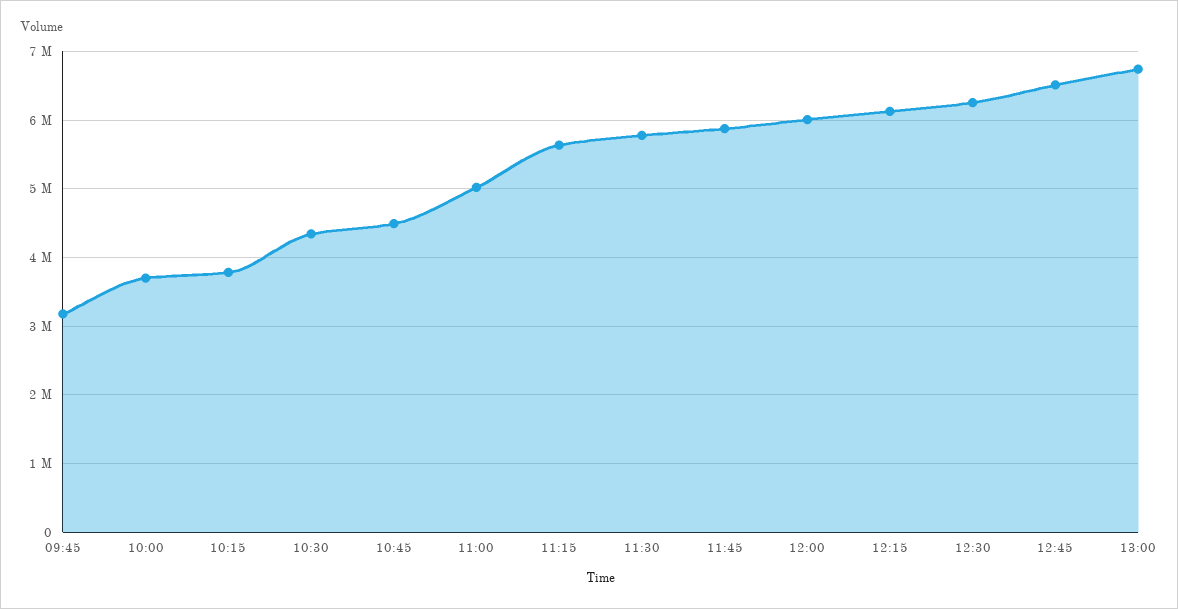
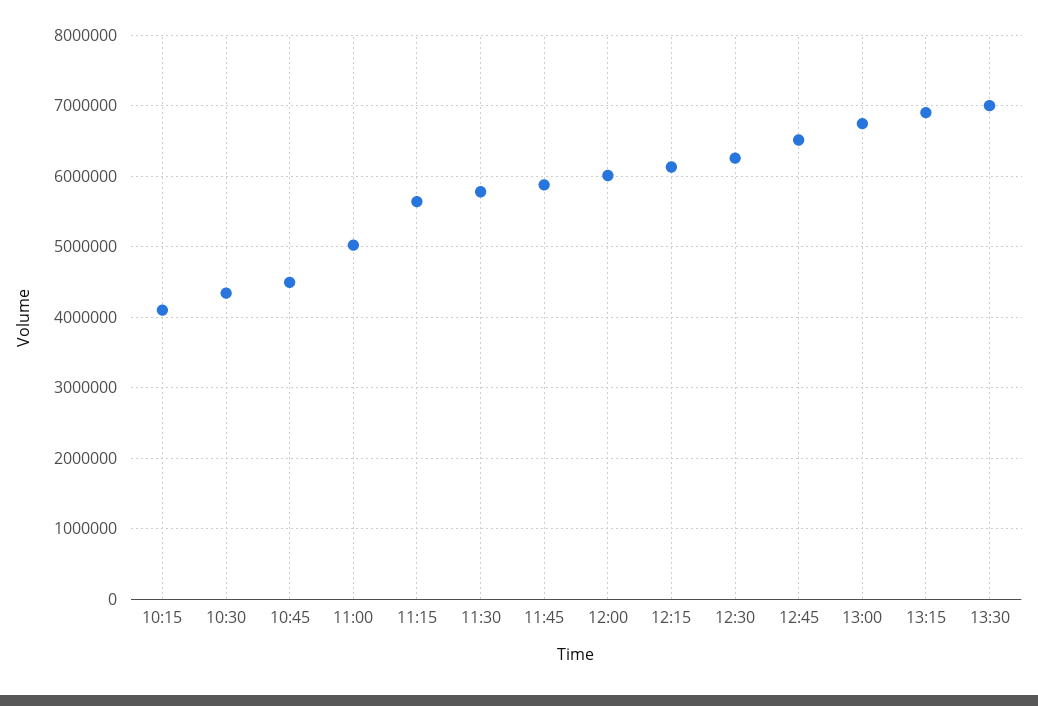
09:45: 3200000 -> none
10:00: 3700000 -> none
10:15: 3800000 -> 4100000
13:15: none -> 6900000
13:30: none -> 7000000

